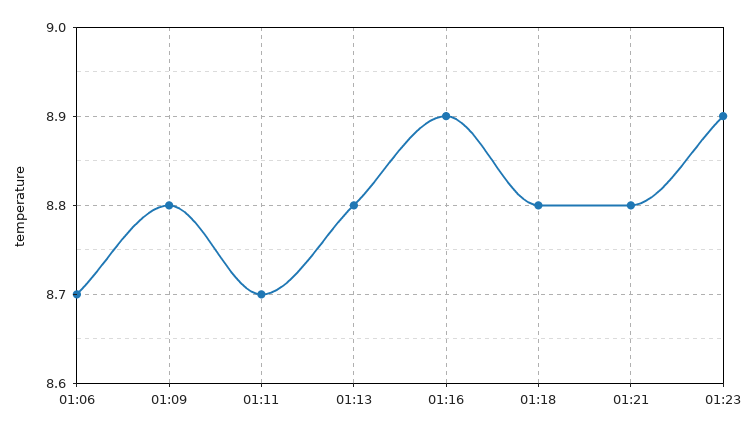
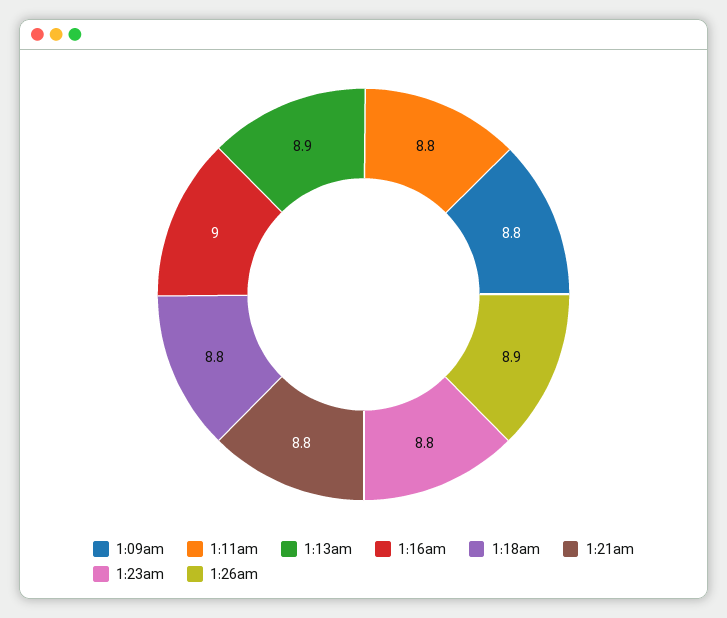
01:06: 8.7 -> none
01:11: 8.7 -> 8.8
01:13: 8.8 -> 8.9
01:16: 8.9 -> 9
01:23: 8.9 -> 8.8
1:26am: none -> 8.9

